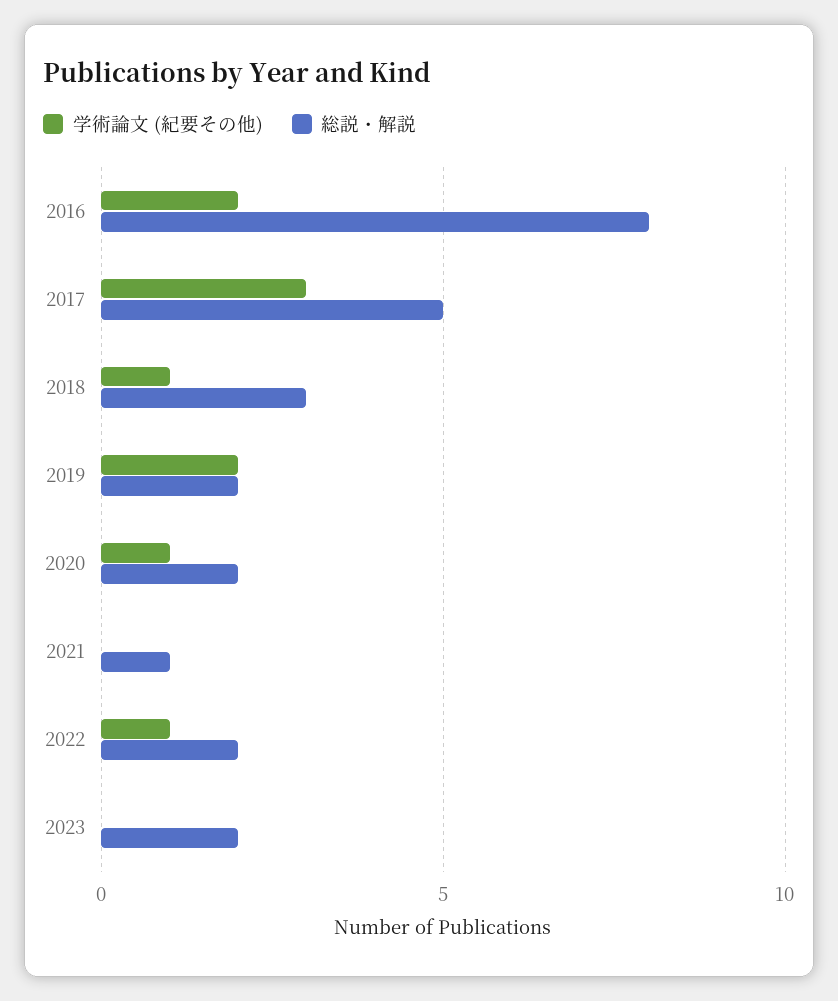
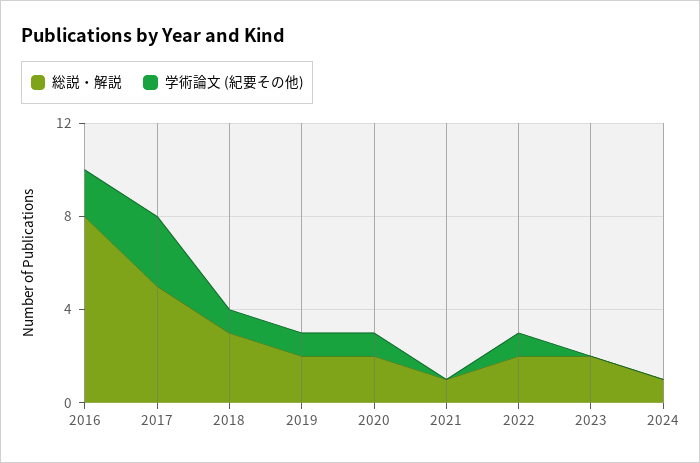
学術論文 (紀要その他), 2019: 2 -> 1
総説・解説, 2024: none -> 1
学術論文 (紀要その他), 2024: none -> 0

